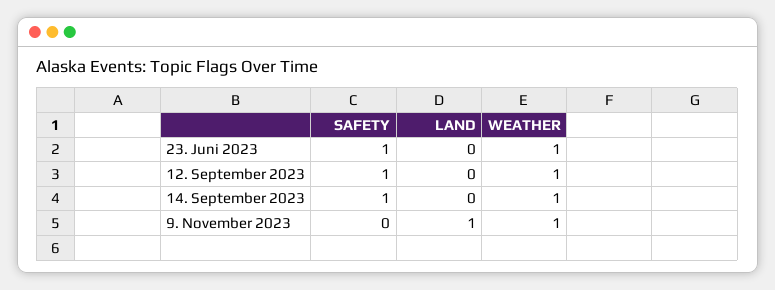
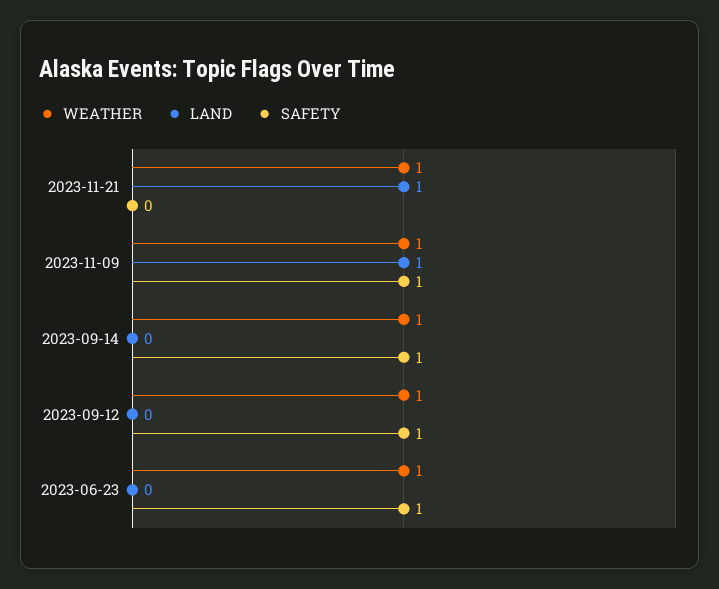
SAFETY, 9. November 2023: 0 -> 1
WEATHER, 2023-11-21: none -> 1
LAND, 2023-11-21: none -> 1
SAFETY, 2023-11-21: none -> 0

